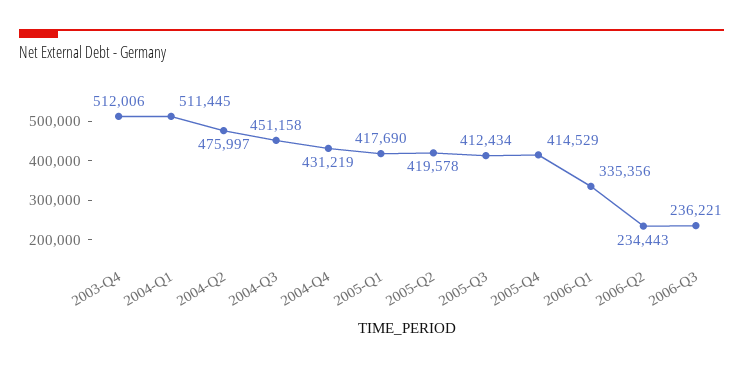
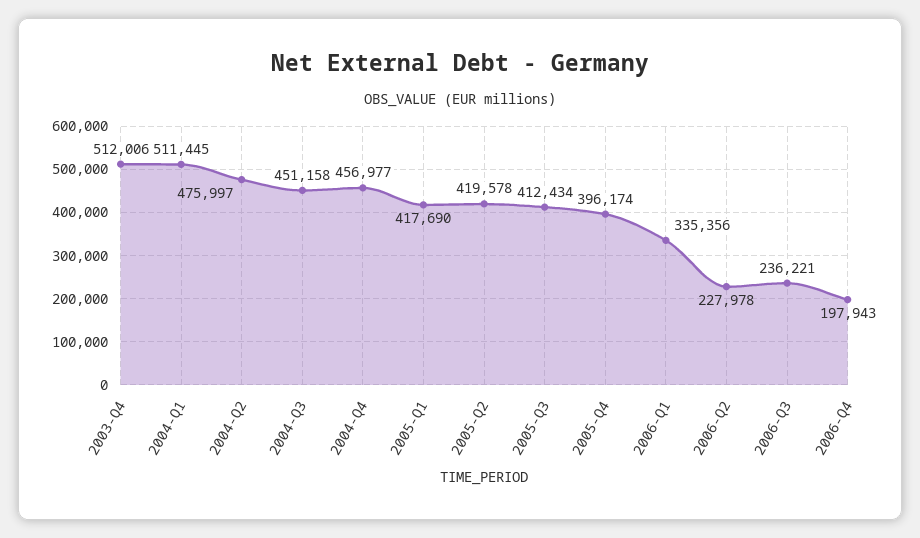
2004-Q4: 431219 -> 456977
2005-Q4: 414529 -> 396174
2006-Q2: 234443 -> 227978
2006-Q4: none -> 197943

